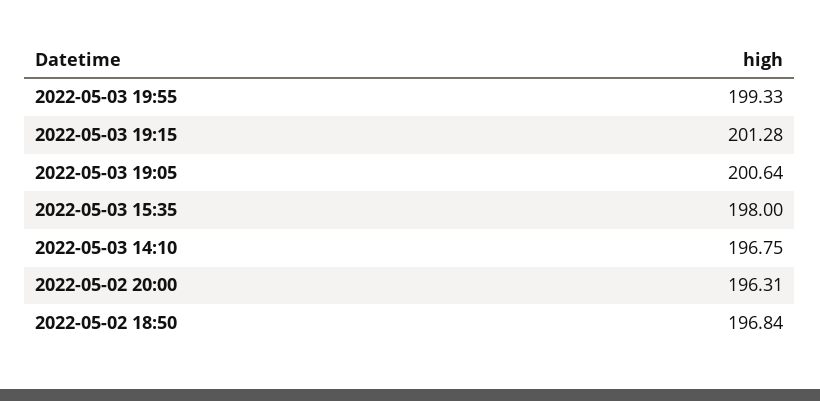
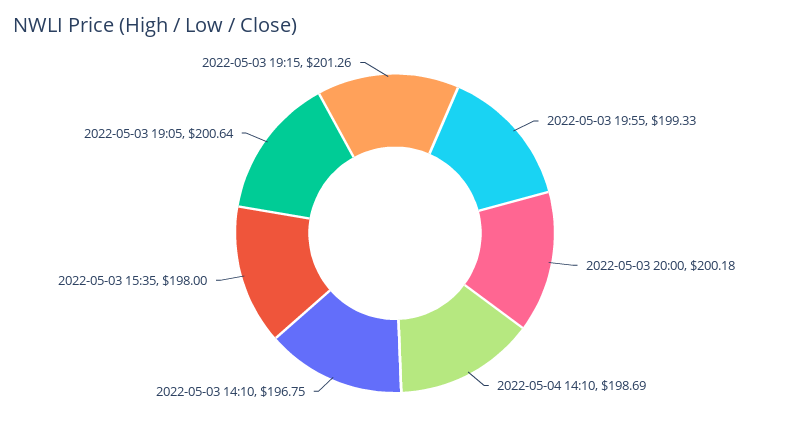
2022-05-03 19:15: 201.28 -> 201.26
2022-05-02 20:00: 196.31 -> none
2022-05-02 18:50: 196.84 -> none
2022-05-03 20:00: none -> 200.18
2022-05-04 14:10: none -> 198.69

